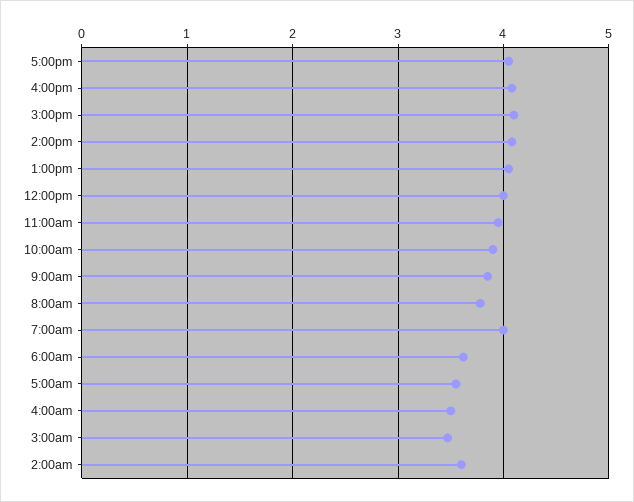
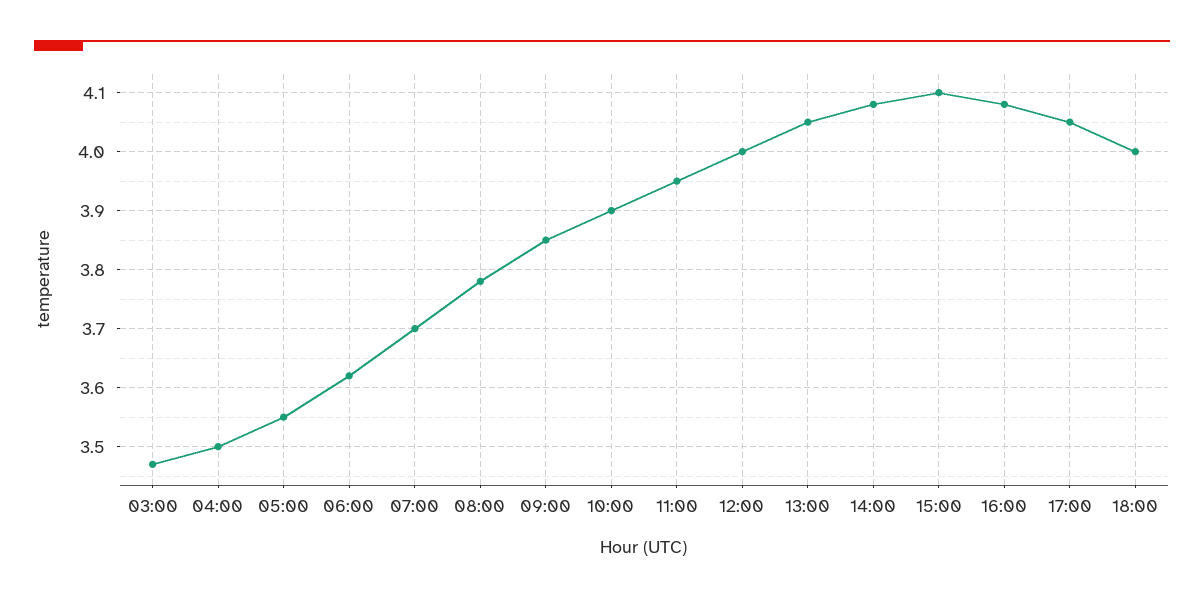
7:00am: 4 -> 3.7
2:00am: 3.6 -> none
18:00: none -> 4

